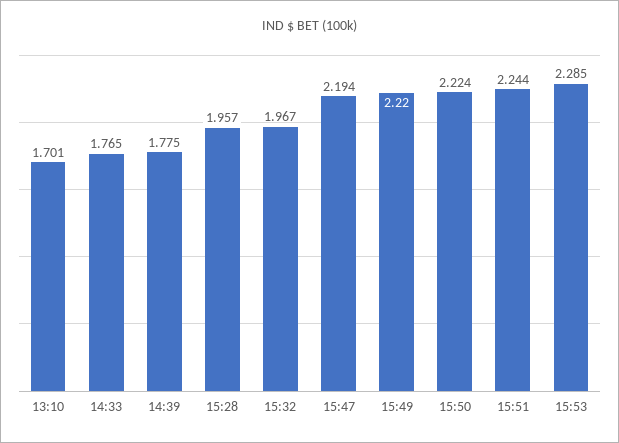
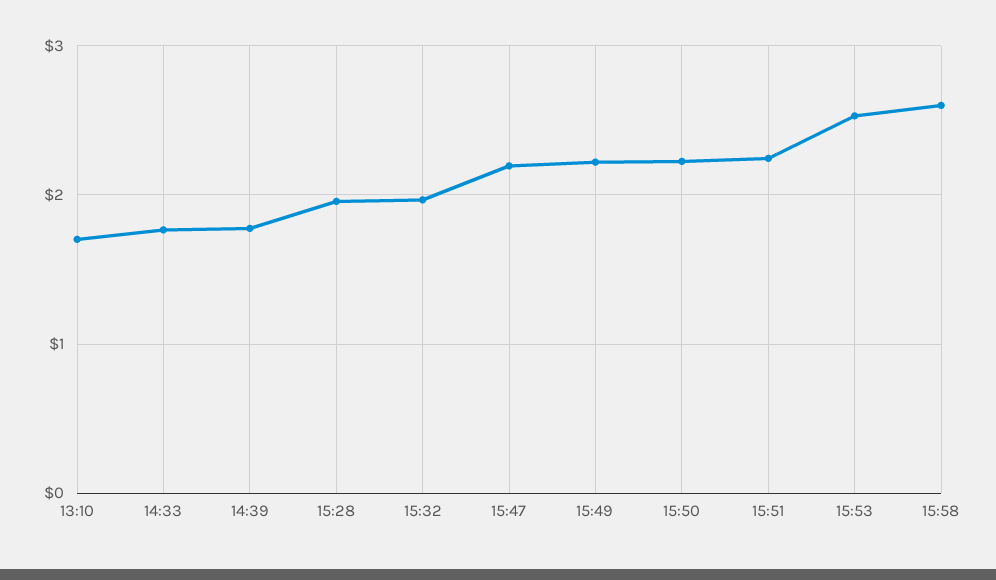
15:53: 2.285 -> 2.5
15:58: none -> 2.6

